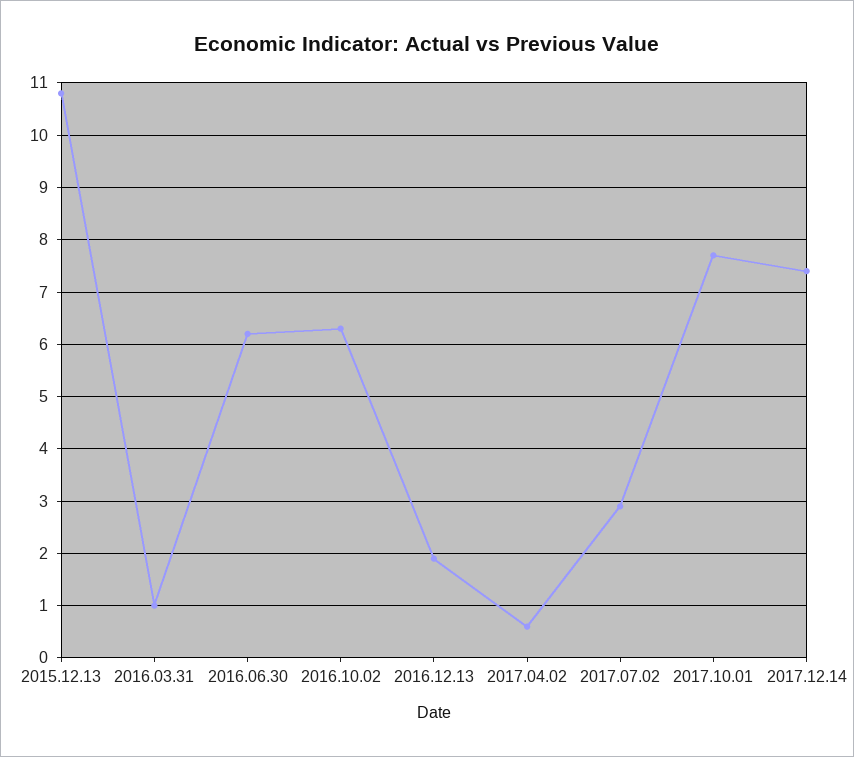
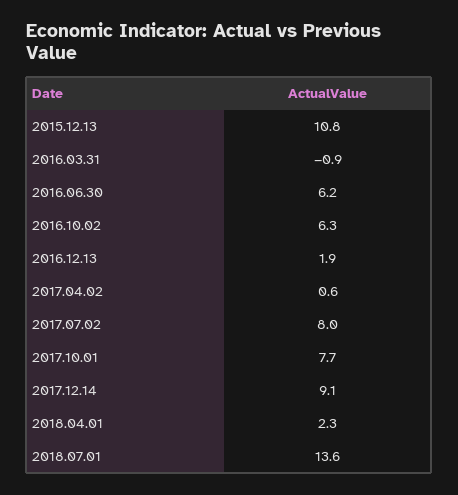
2016.03.31: 1 -> -0.9
2017.07.02: 3 -> 8
2017.12.14: 7.5 -> 9.1
2018.04.01: none -> 2.3
2018.07.01: none -> 13.6

